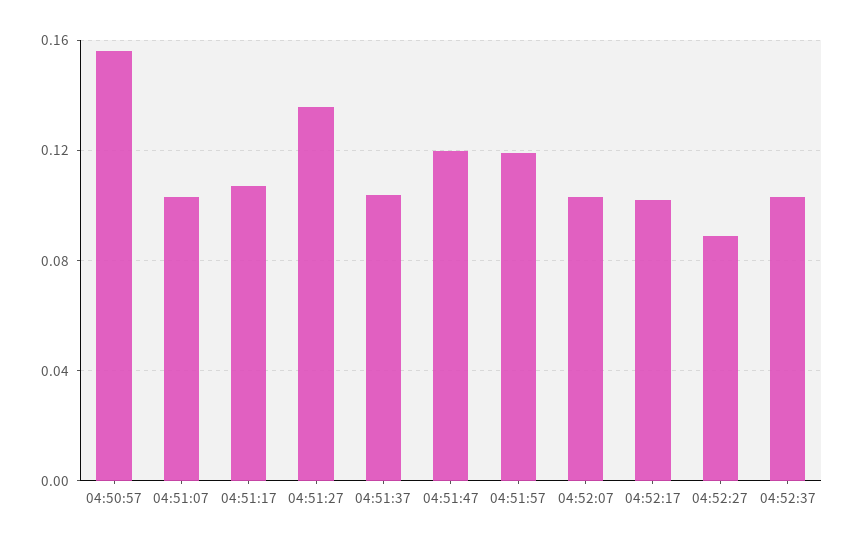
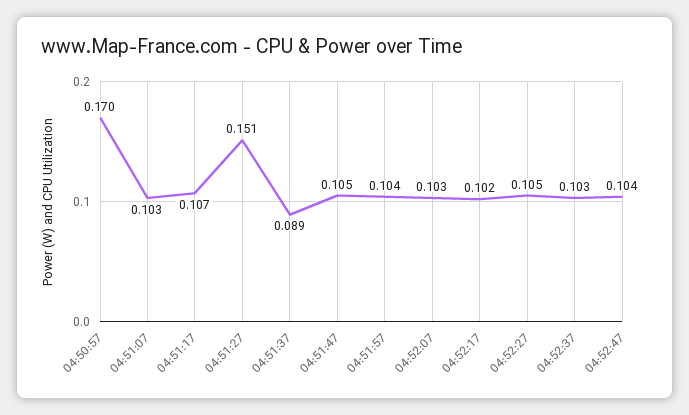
04:50:57: 0.155 -> 0.17
04:51:27: 0.135 -> 0.151
04:51:37: 0.105 -> 0.089
04:51:47: 0.12 -> 0.105
04:51:57: 0.12 -> 0.104
04:52:27: 0.09 -> 0.105
04:52:47: none -> 0.104

